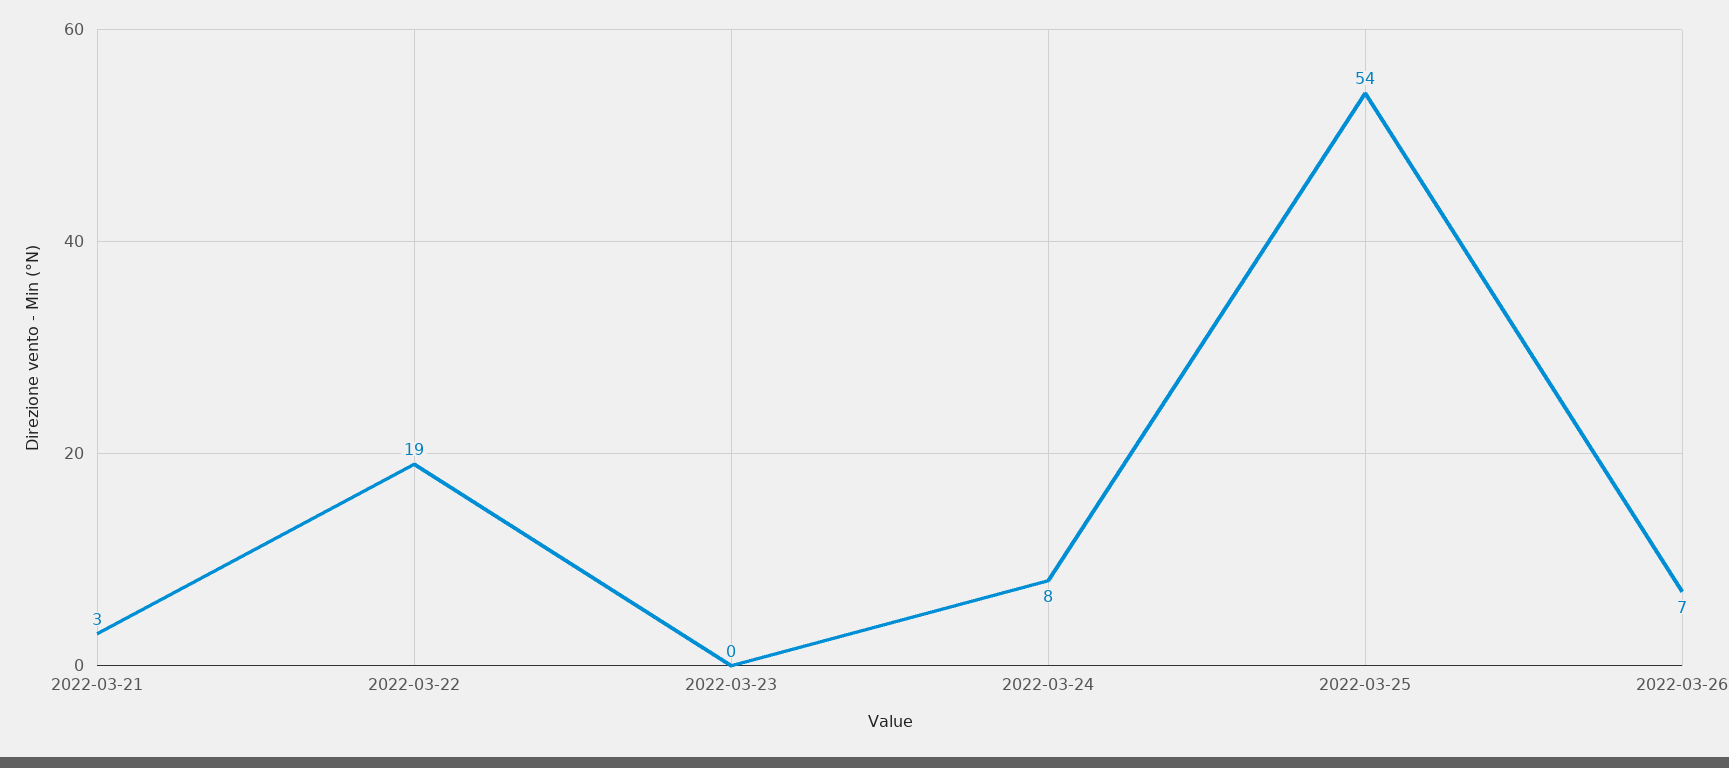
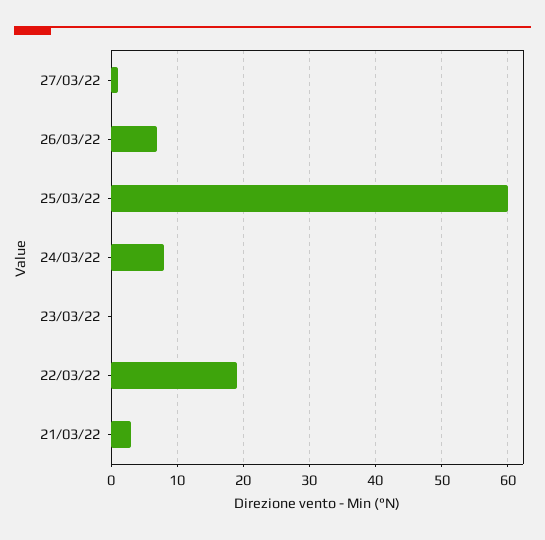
2022-03-25: 54 -> 60
27/03/22: none -> 1

